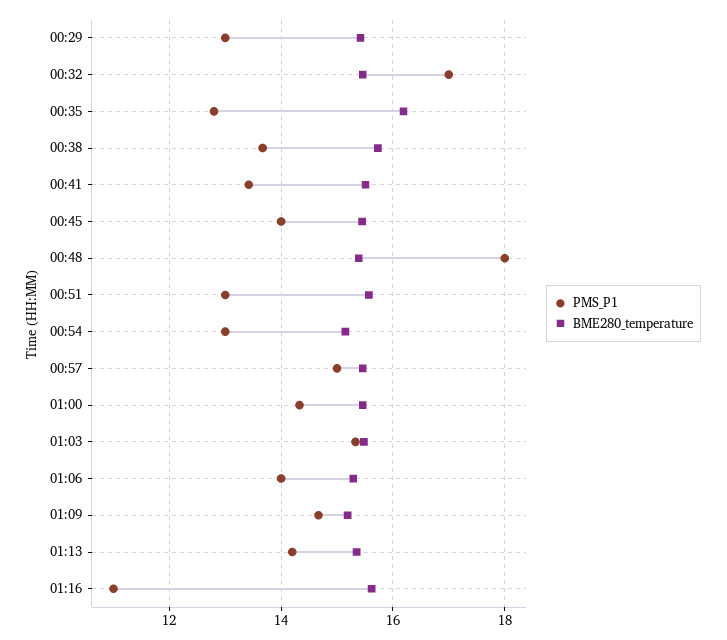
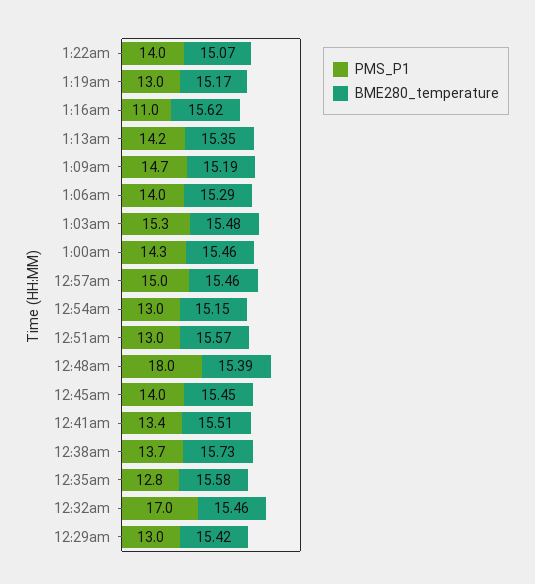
BME280_temperature, 00:35: 16.2 -> 15.58
PMS_P1, 1:22am: none -> 14
BME280_temperature, 1:22am: none -> 15.07
PMS_P1, 1:19am: none -> 13
BME280_temperature, 1:19am: none -> 15.17

